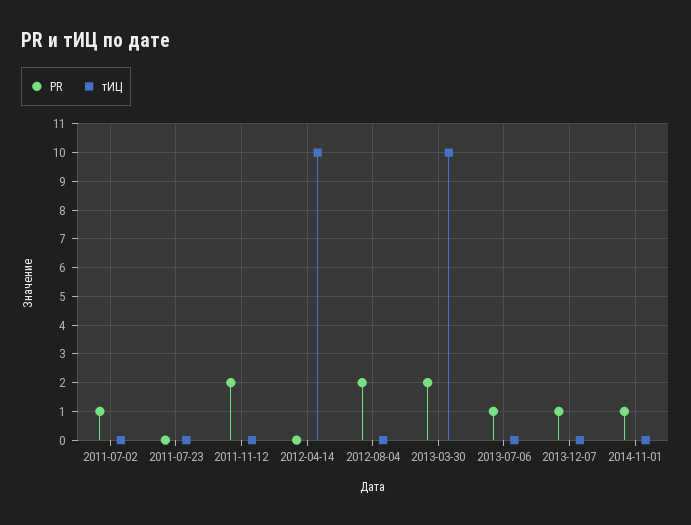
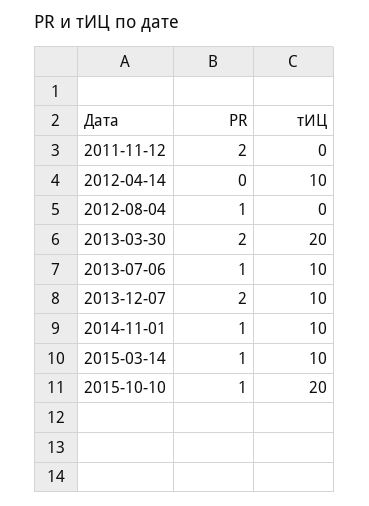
PR, 2011-07-02: 1 -> none
тИЦ, 2011-07-02: 0 -> none
PR, 2011-07-23: 0 -> none
тИЦ, 2011-07-23: 0 -> none
PR, 2012-08-04: 2 -> 1
тИЦ, 2013-03-30: 10 -> 20
тИЦ, 2013-07-06: 0 -> 10
PR, 2013-12-07: 1 -> 2
тИЦ, 2013-12-07: 0 -> 10
тИЦ, 2014-11-01: 0 -> 10
PR, 2015-03-14: none -> 1
тИЦ, 2015-03-14: none -> 10
PR, 2015-10-10: none -> 1
тИЦ, 2015-10-10: none -> 20

